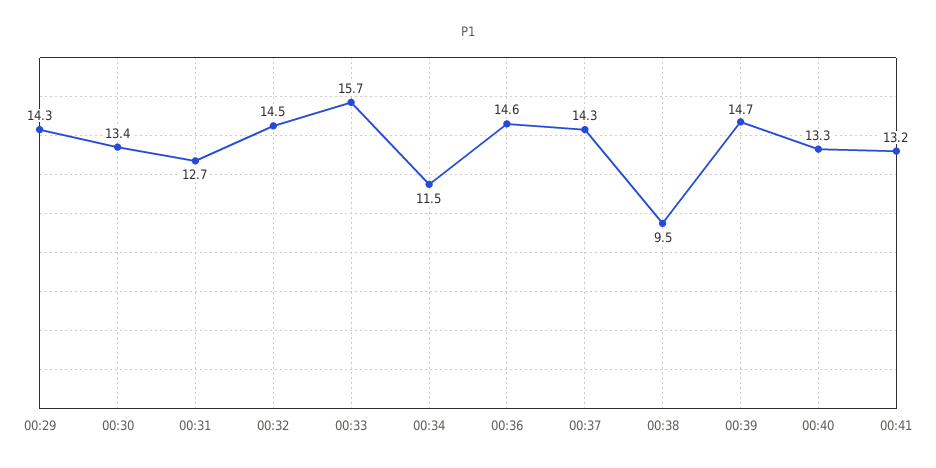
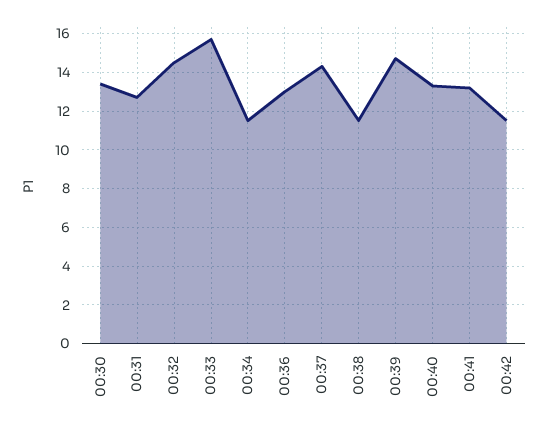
00:29: 14.3 -> none
00:36: 14.6 -> 13
00:38: 9.5 -> 11.5
00:42: none -> 11.5

